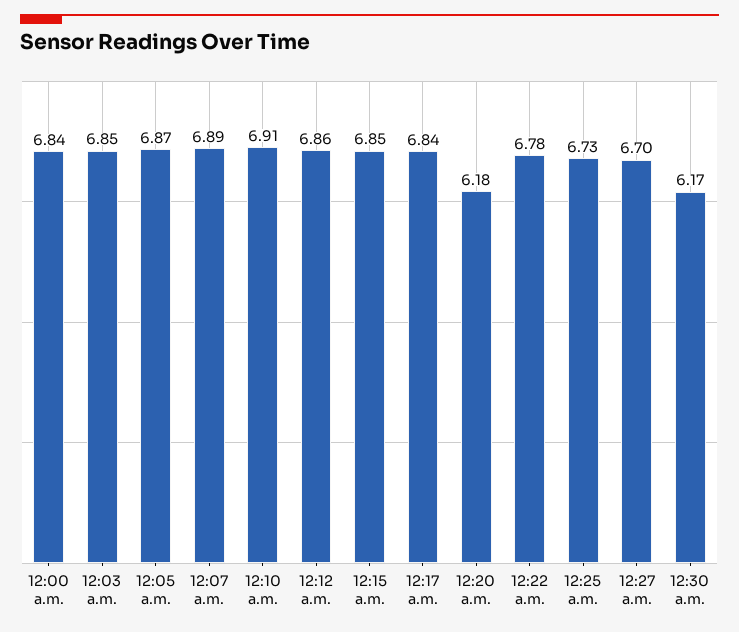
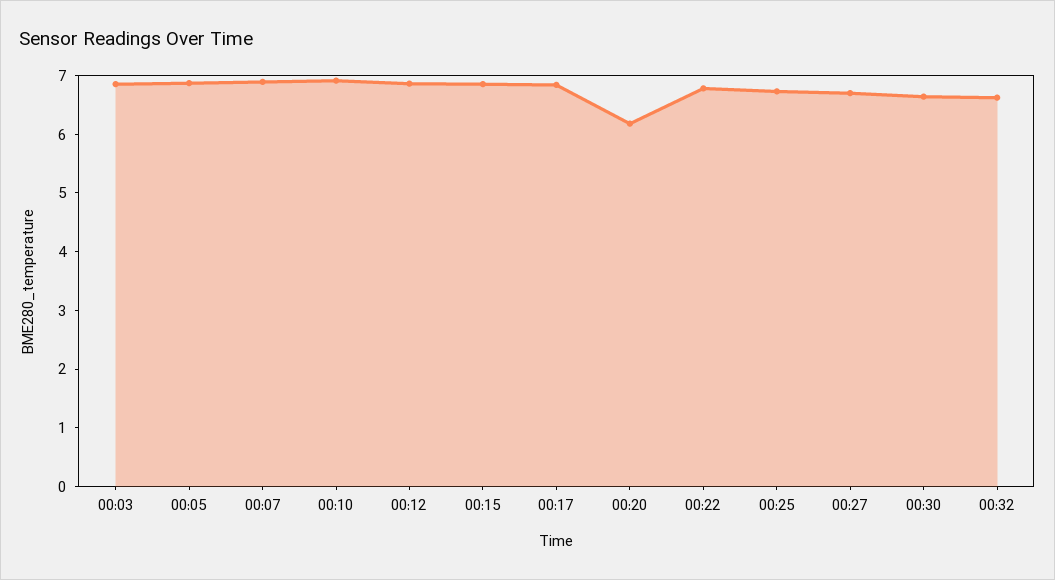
12:00 a.m.: 6.84 -> none
12:30 a.m.: 6.17 -> 6.6
00:32: none -> 6.6

